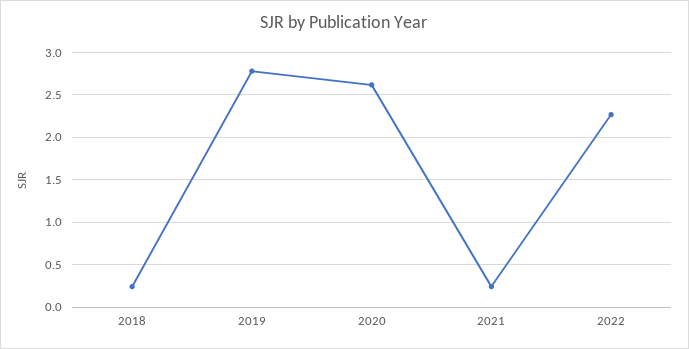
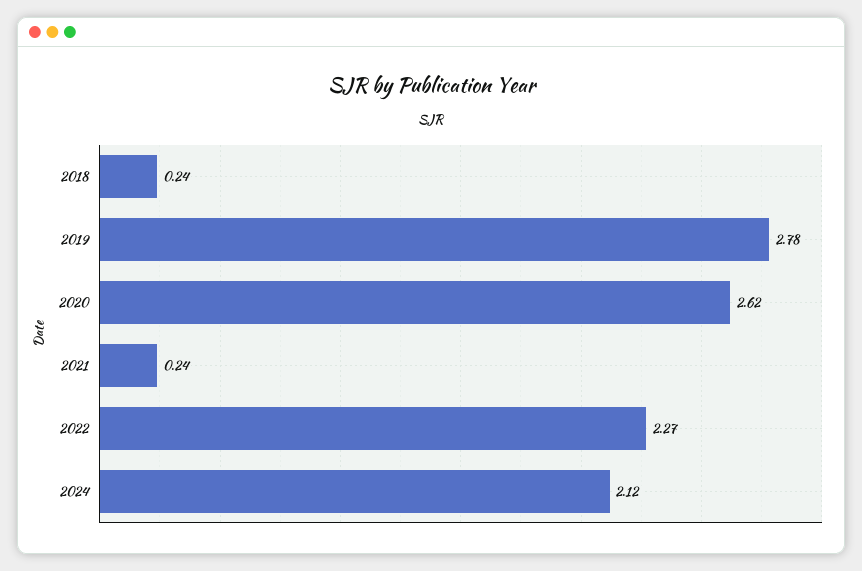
2024: none -> 2.12

